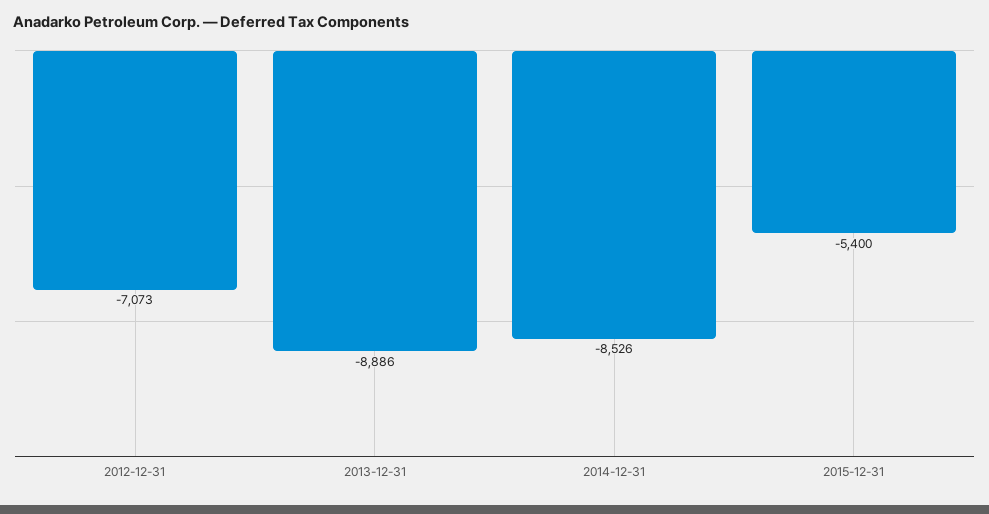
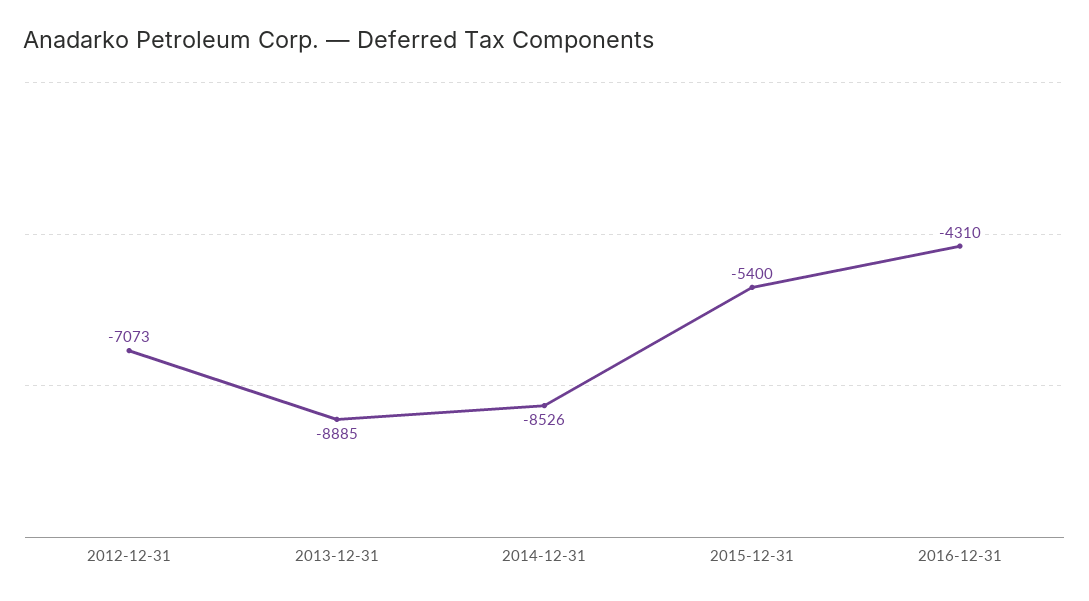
2013-12-31: -8886 -> -8885
2016-12-31: none -> -4310

